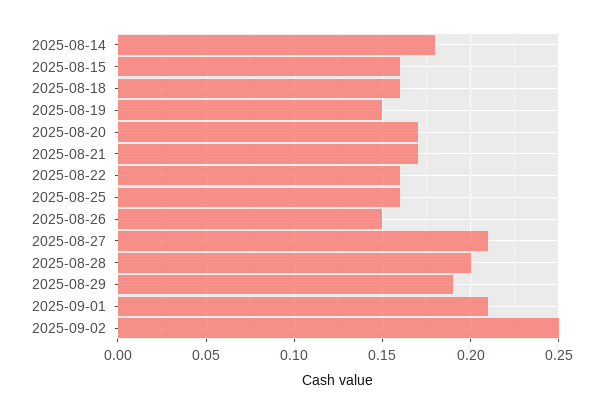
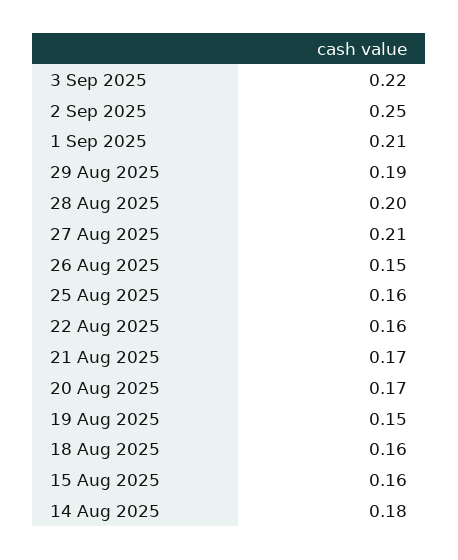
3 Sep 2025: none -> 0.22

